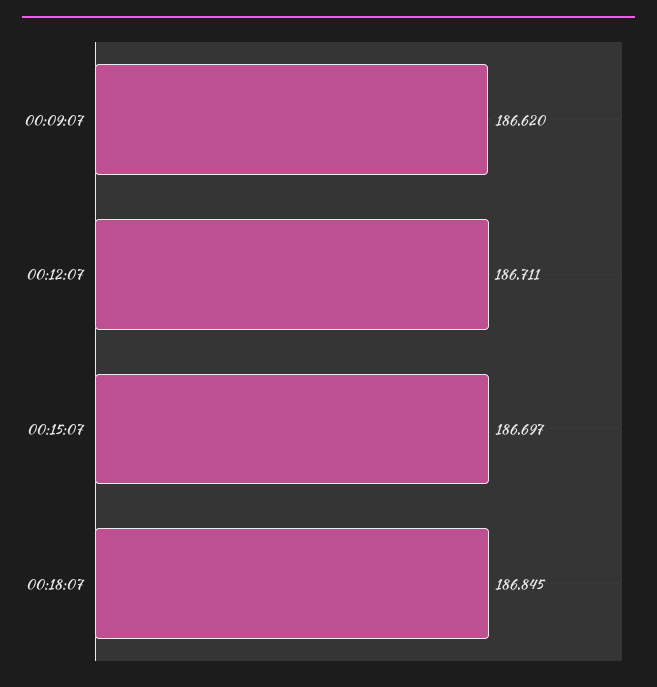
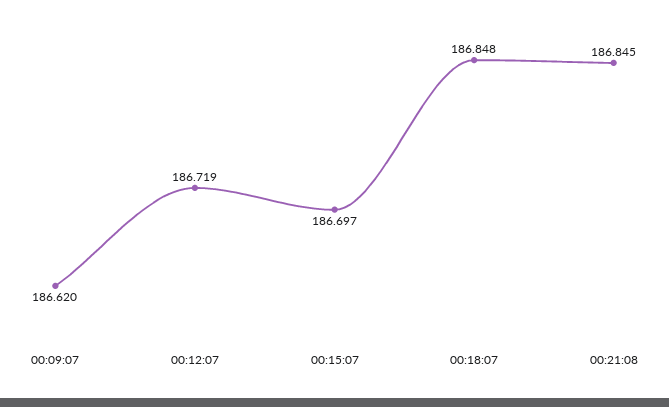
00:12:07: 186.711 -> 186.719
00:18:07: 186.845 -> 186.848
00:21:08: none -> 186.845

